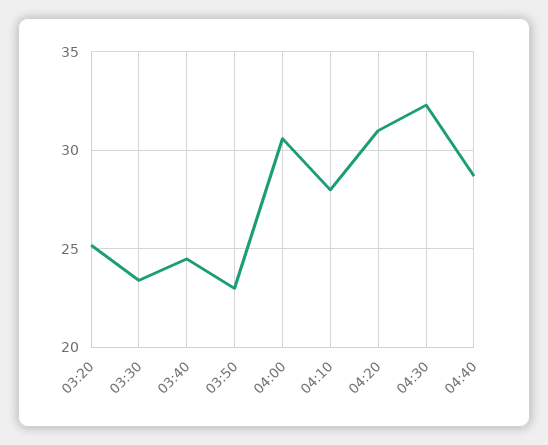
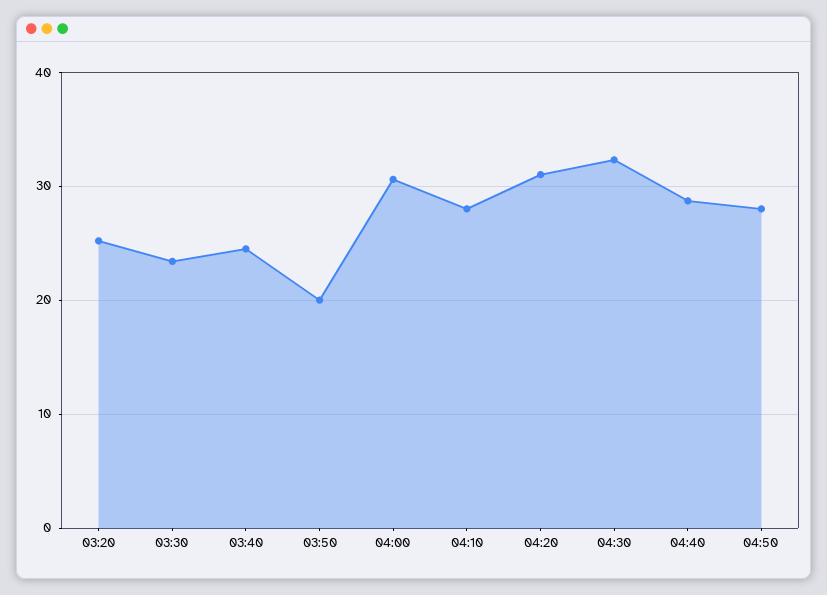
03:50: 23 -> 20
04:50: none -> 28

